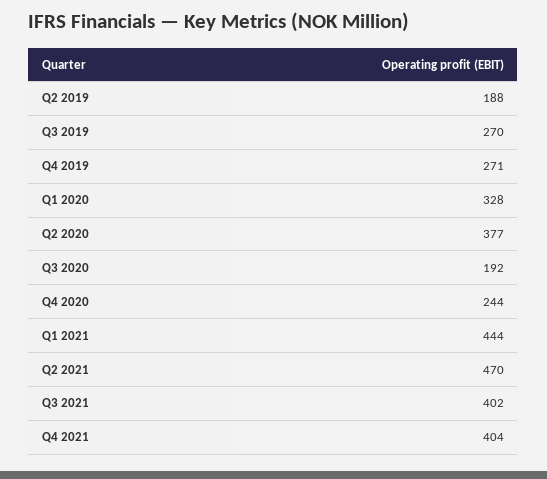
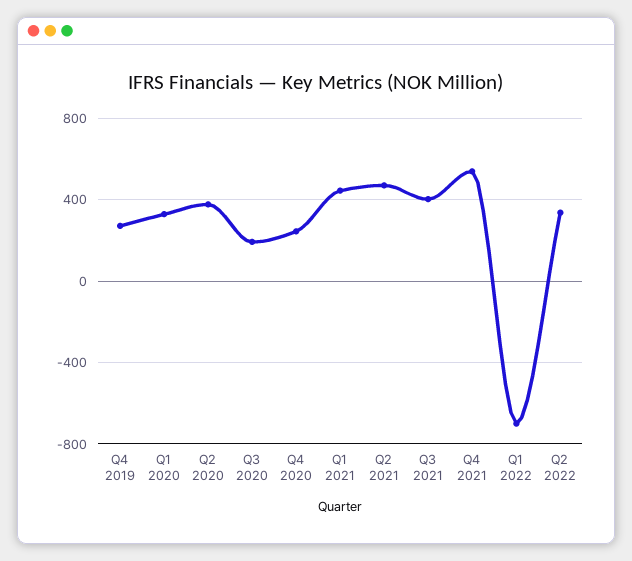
Q2 2019: 188 -> none
Q3 2019: 270 -> none
Q4 2021: 404 -> 550
Q1 2022: none -> -700
Q2 2022: none -> 350

